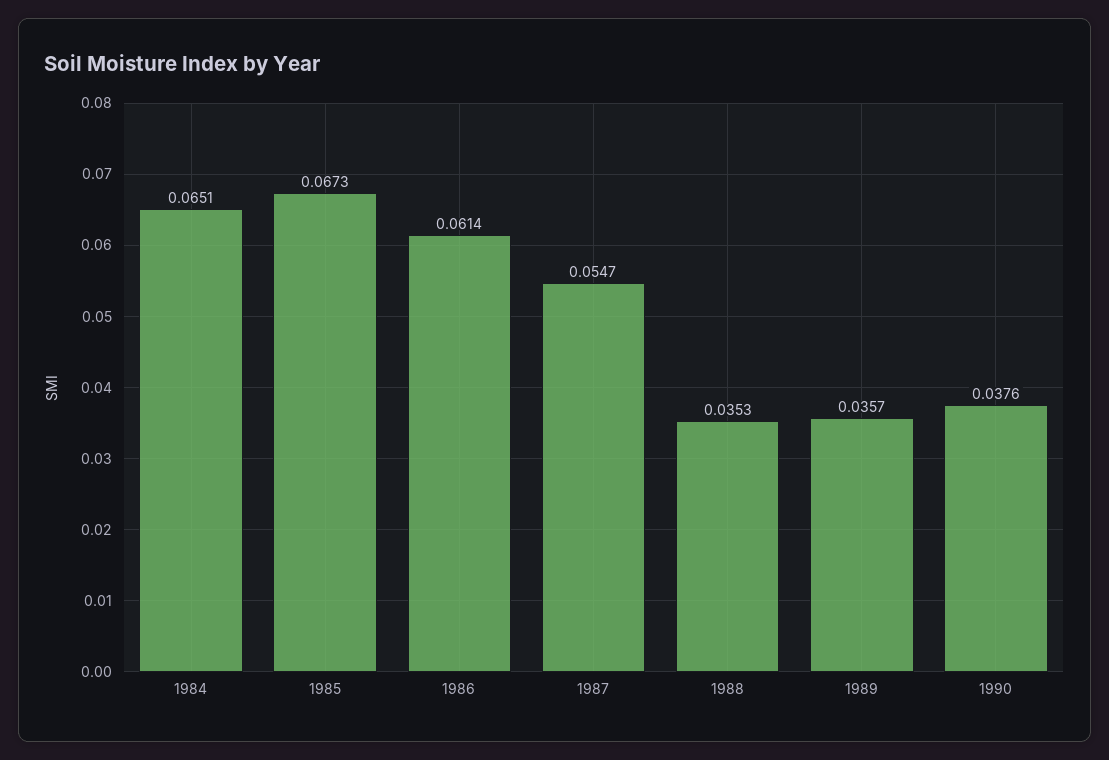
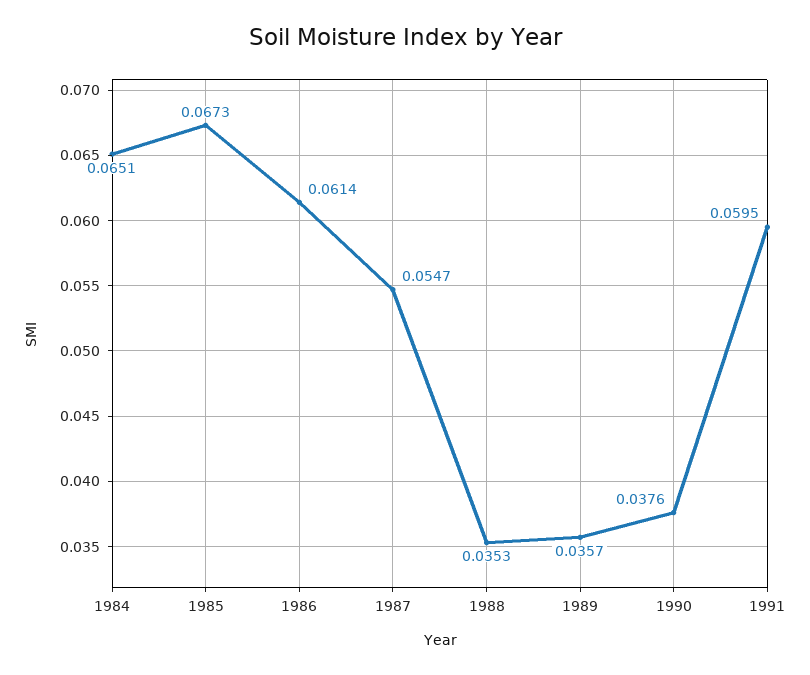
1991: none -> 0.0595

